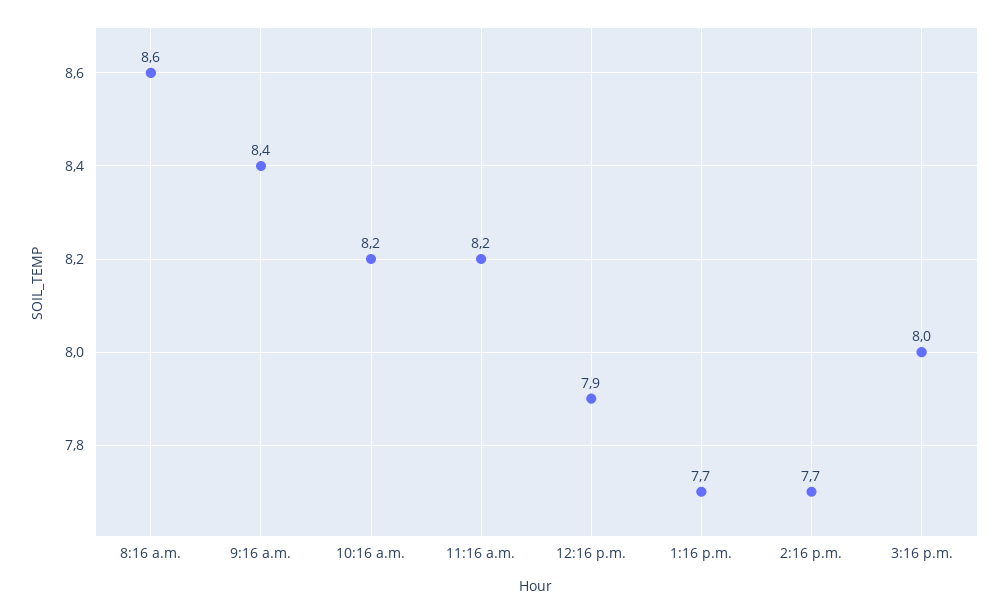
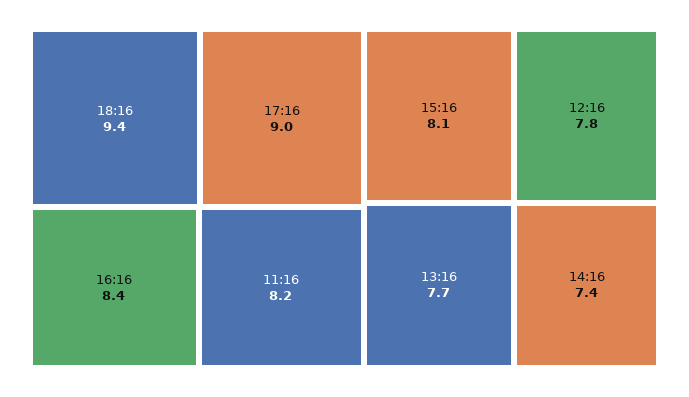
8:16 a.m.: 8.6 -> none
9:16 a.m.: 8.4 -> none
10:16 a.m.: 8.2 -> none
12:16 p.m.: 7.9 -> 7.8
2:16 p.m.: 7.7 -> 7.4
3:16 p.m.: 8 -> 8.1
18:16: none -> 9.4
17:16: none -> 9
16:16: none -> 8.4

